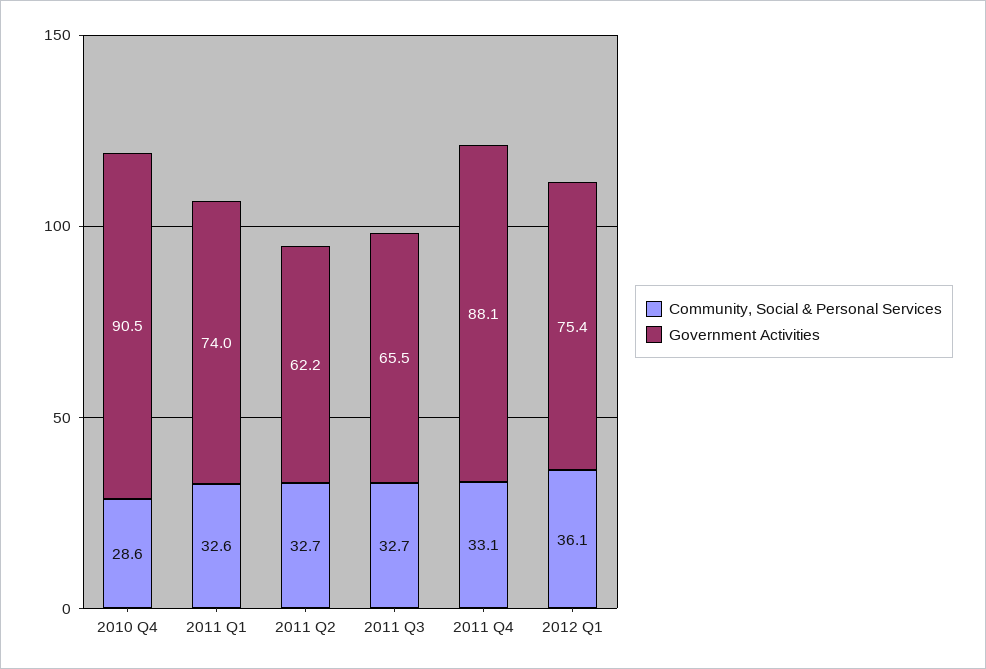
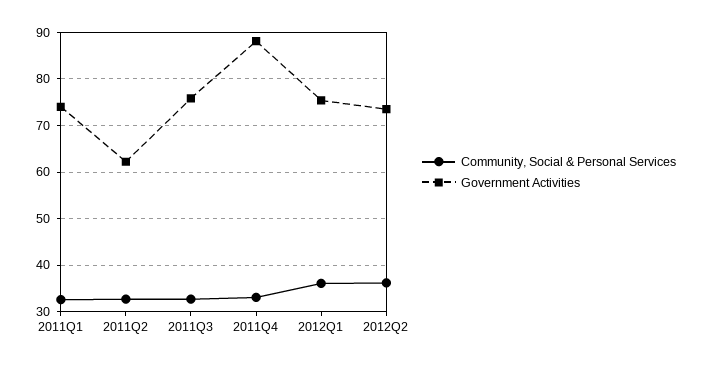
Community, Social & Personal Services, 2010 Q4: 28.6 -> none
Government Activities, 2010 Q4: 90.5 -> none
Government Activities, 2011 Q3: 65.5 -> 76
Community, Social & Personal Services, 2012Q2: none -> 36
Government Activities, 2012Q2: none -> 74

